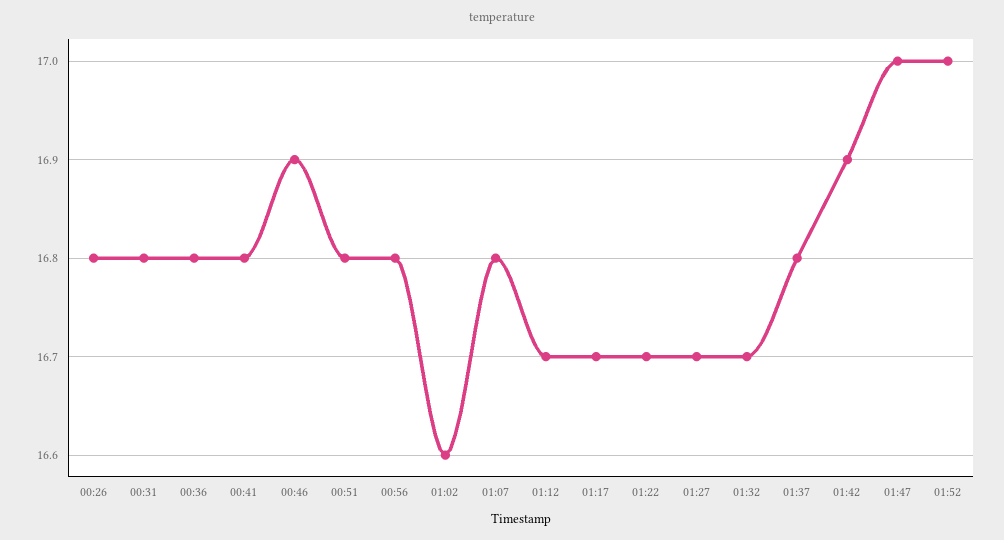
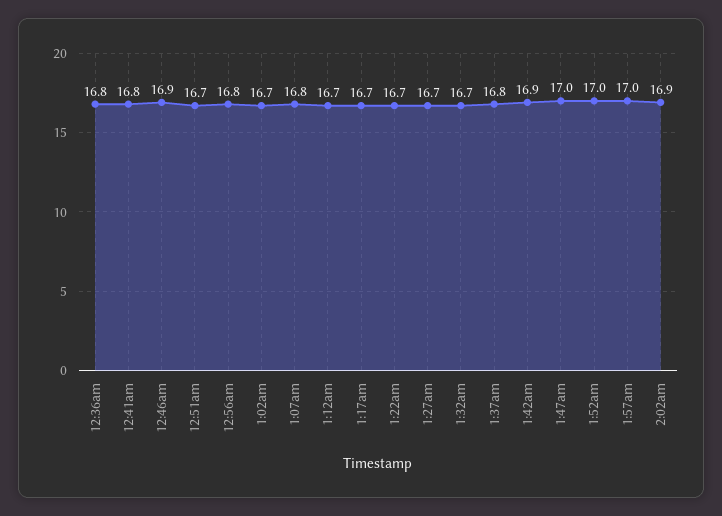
00:26: 16.8 -> none
00:31: 16.8 -> none
00:51: 16.8 -> 16.7
01:02: 16.6 -> 16.7
1:57am: none -> 17
2:02am: none -> 16.9

